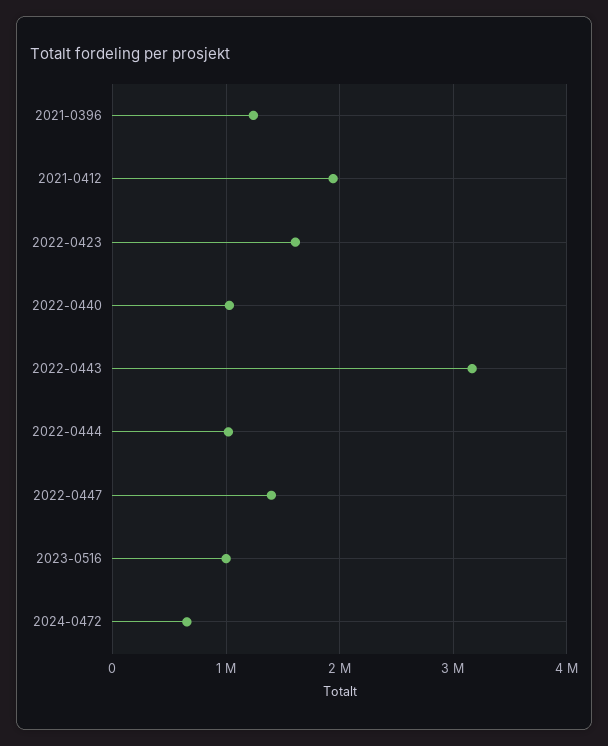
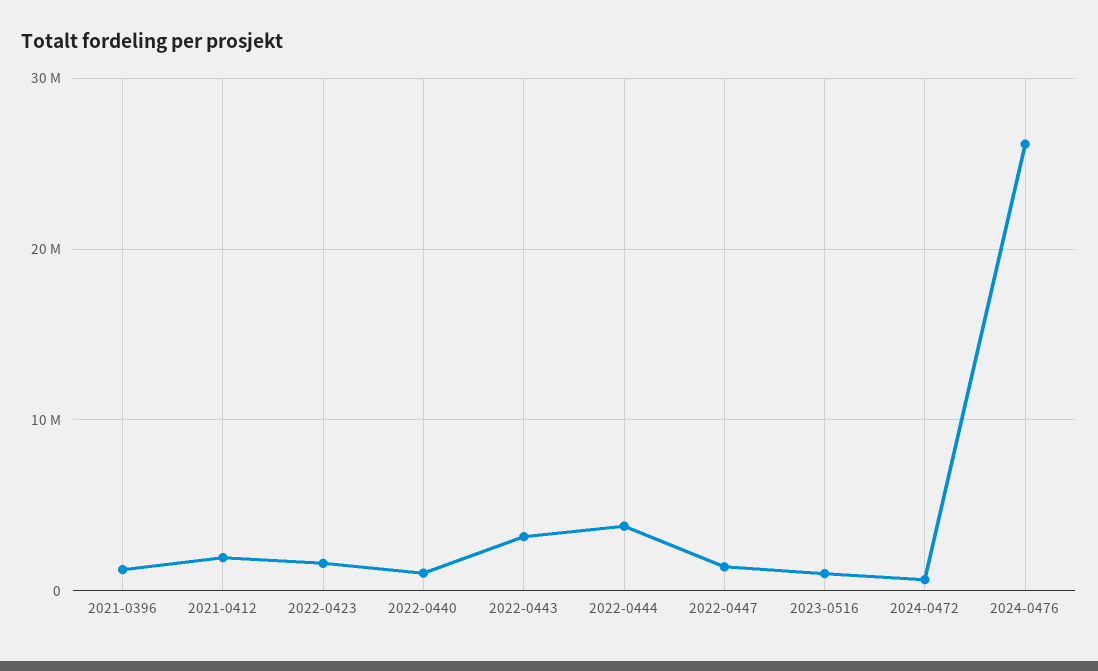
2022-0444: 1000000 -> 4000000
2024-0476: none -> 26000000

